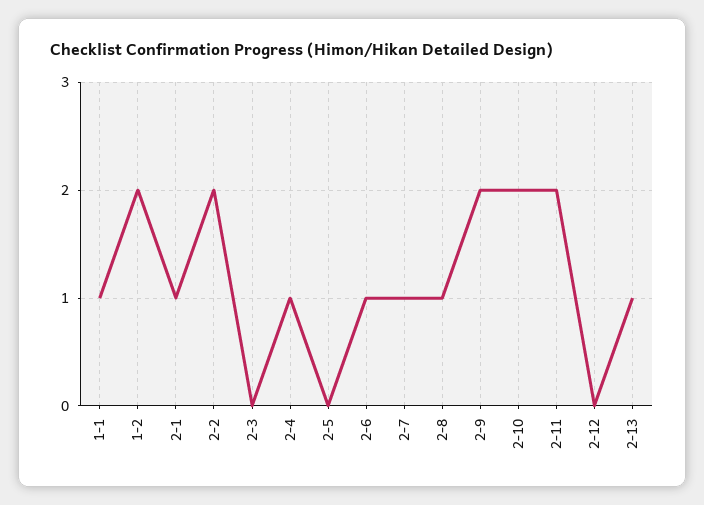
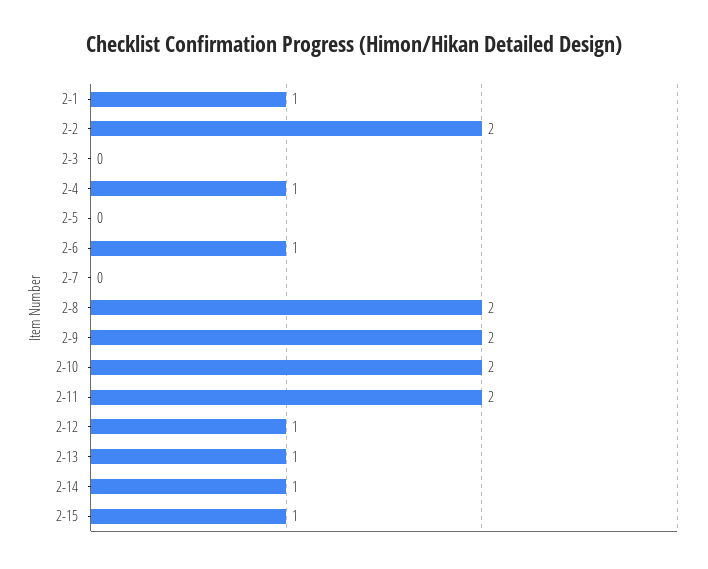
1-1: 1 -> none
1-2: 2 -> none
2-7: 1 -> 0
2-8: 1 -> 2
2-12: 0 -> 1
2-14: none -> 1
2-15: none -> 1

